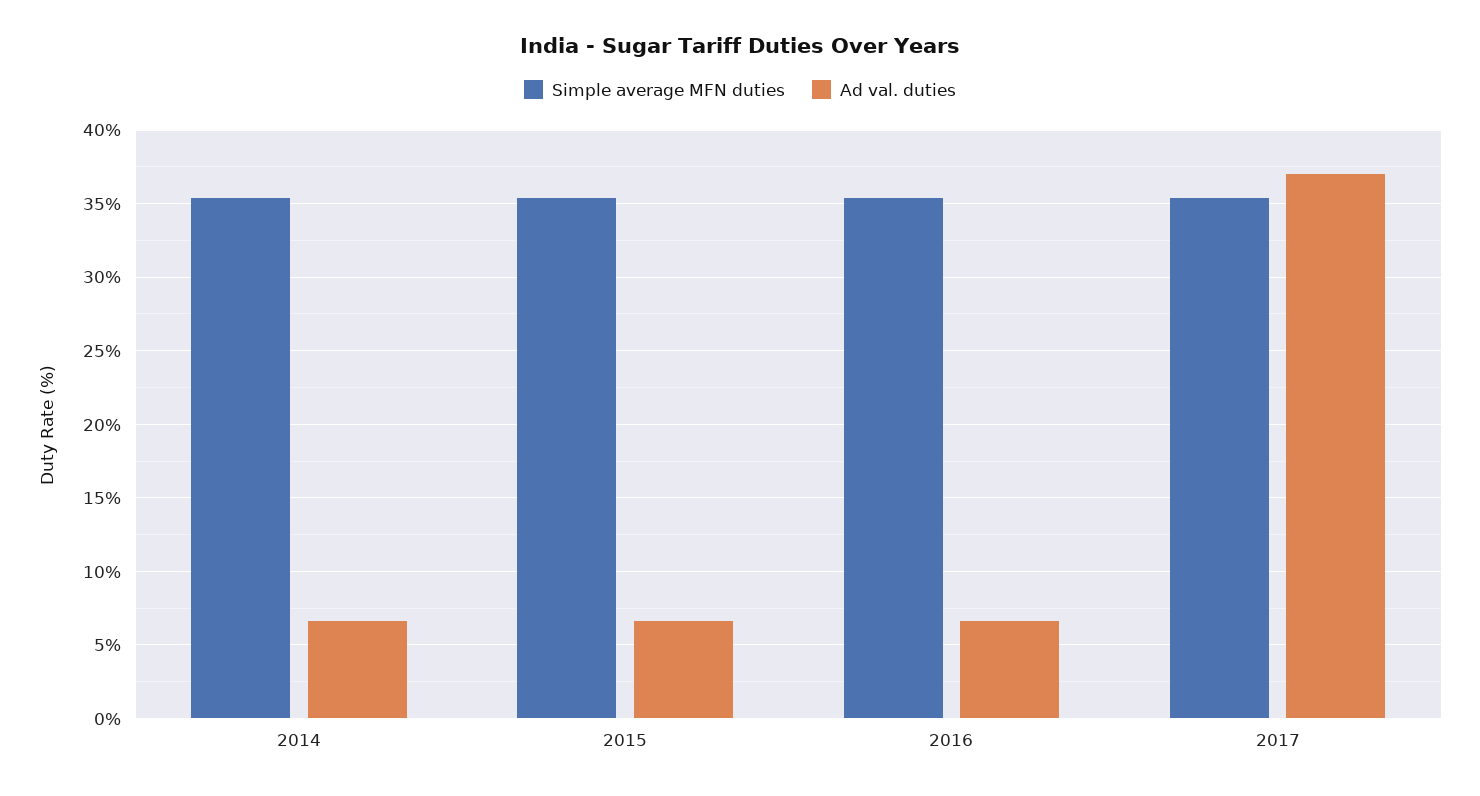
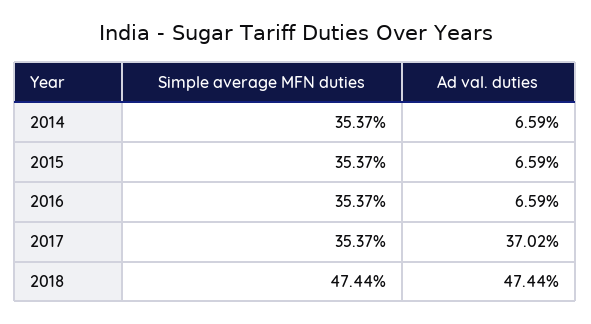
Simple average MFN duties, 2018: none -> 47.44
Ad val. duties, 2018: none -> 47.44

